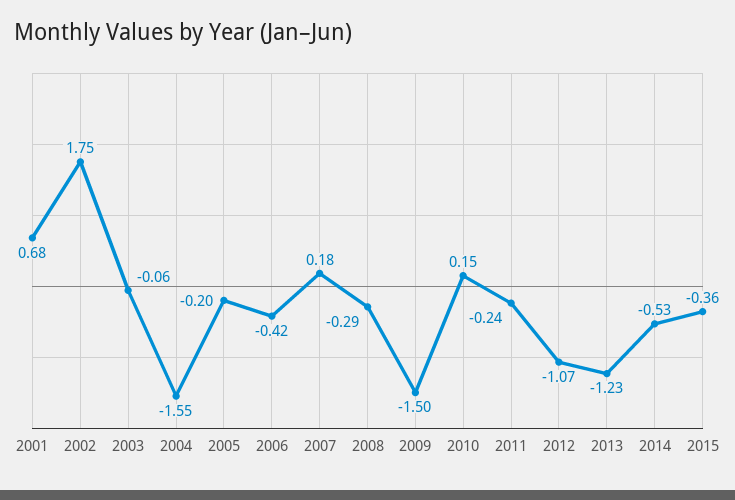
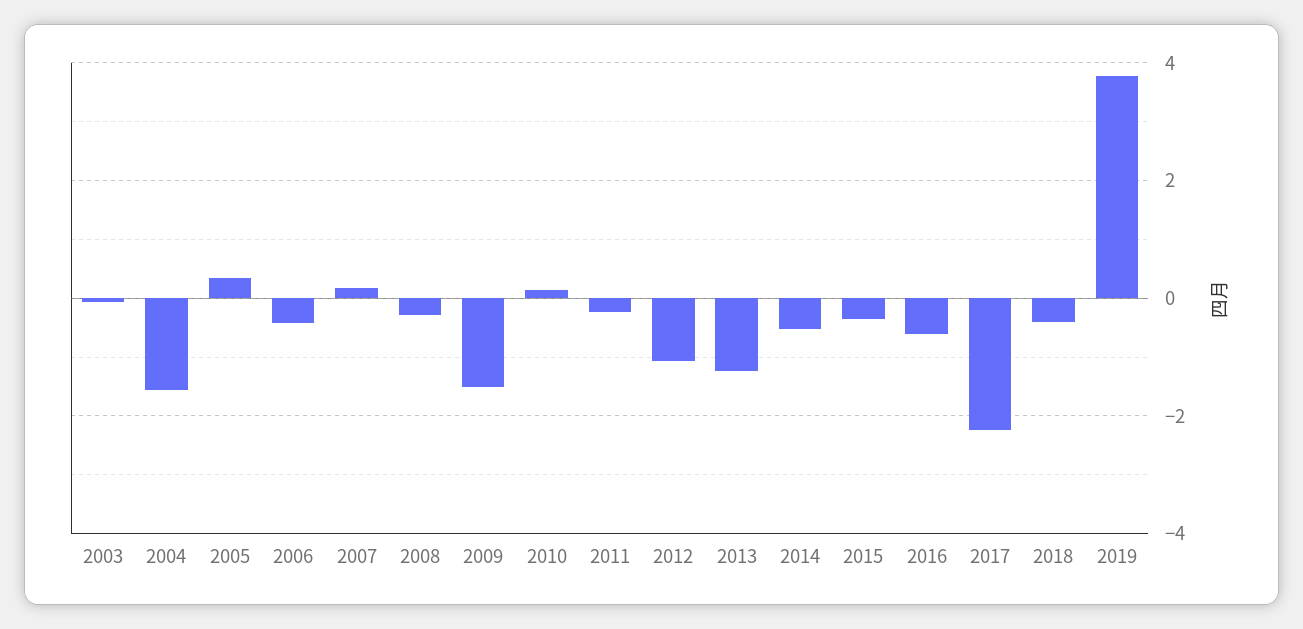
2001: 0.68 -> none
2002: 1.75 -> none
2005: -0.2 -> 0.4
2016: none -> -0.6
2017: none -> -2.2
2018: none -> -0.4
2019: none -> 3.8

